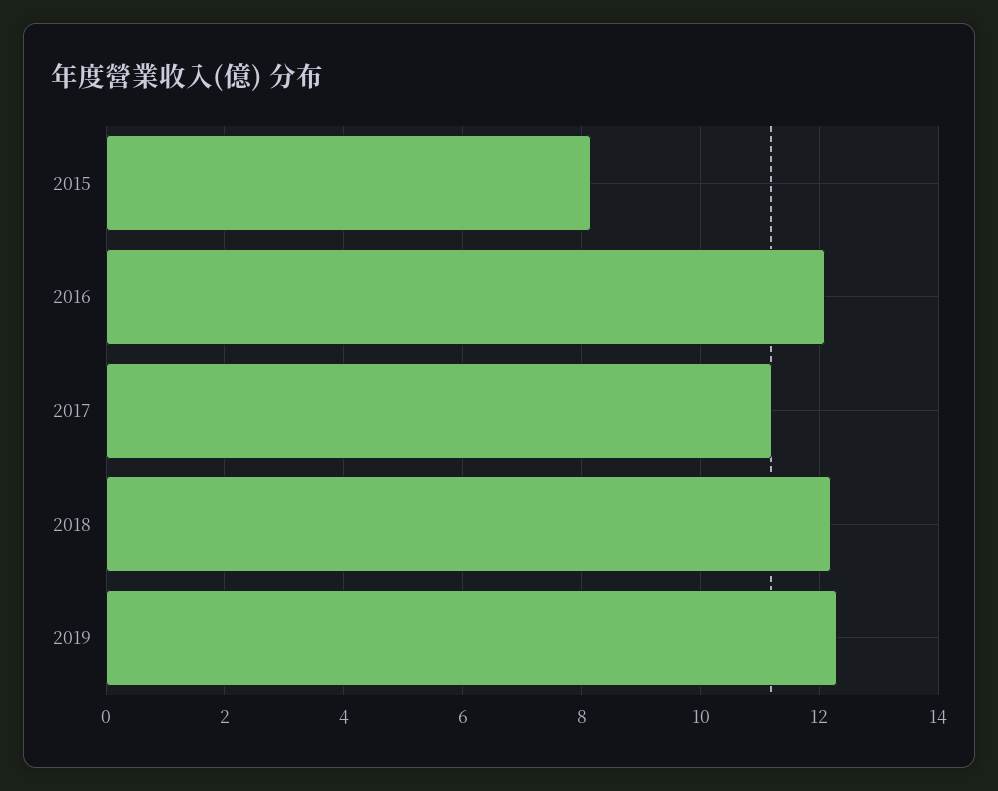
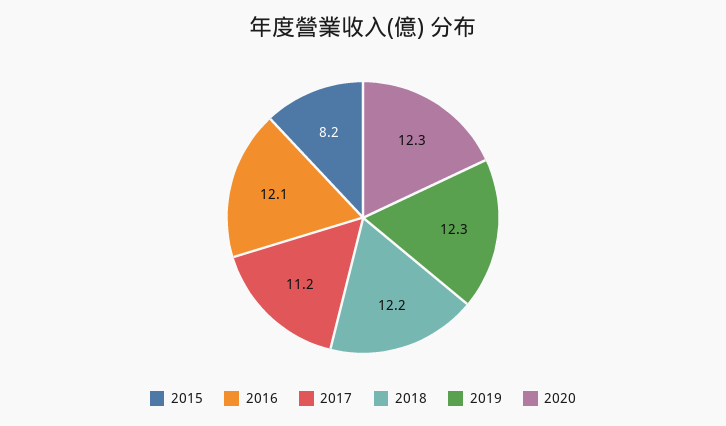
2020: none -> 12.3

